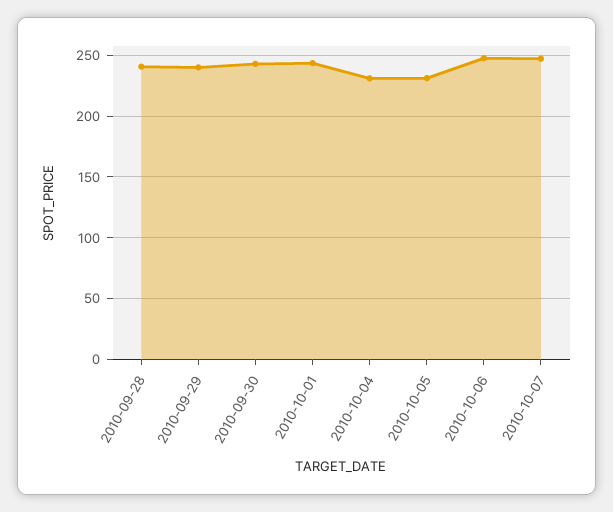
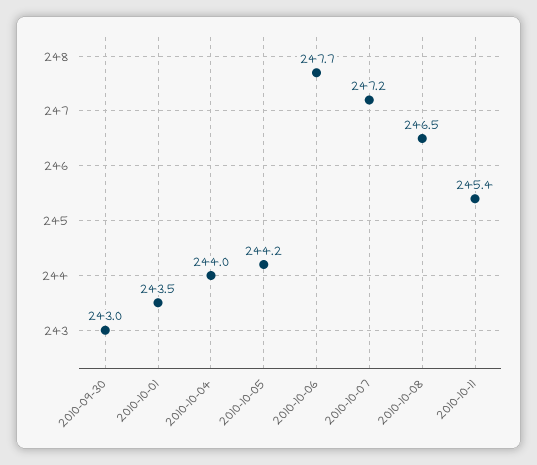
2010-09-28: 240 -> none
2010-09-29: 240 -> none
2010-10-04: 230 -> 244
2010-10-05: 230 -> 244.2
2010-10-08: none -> 246.5
2010-10-11: none -> 245.4

